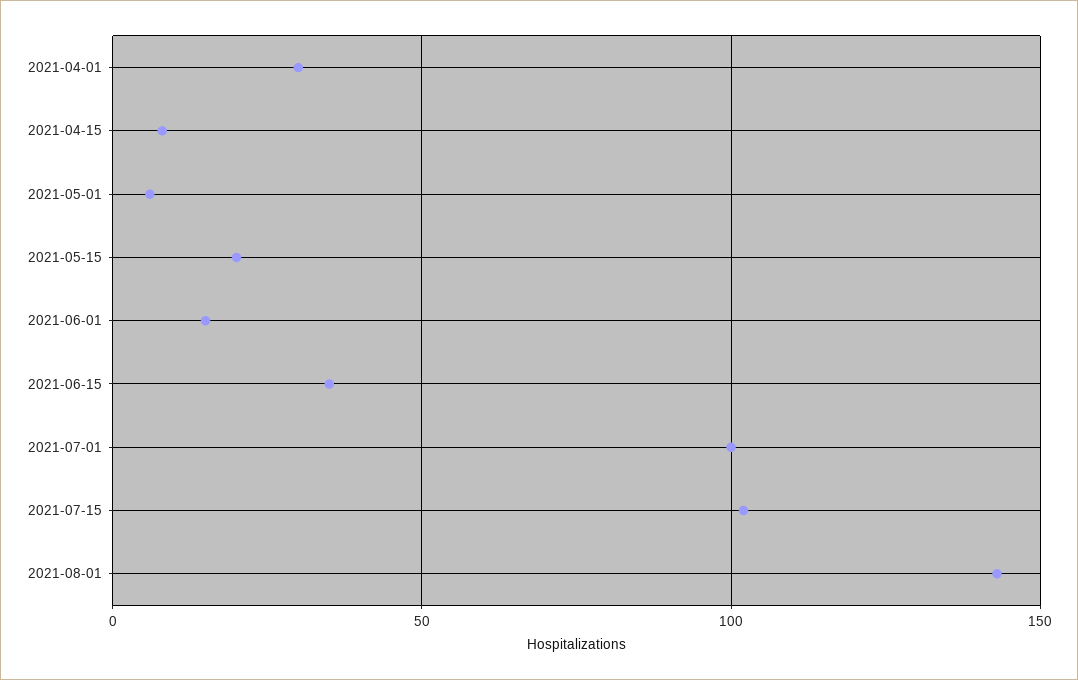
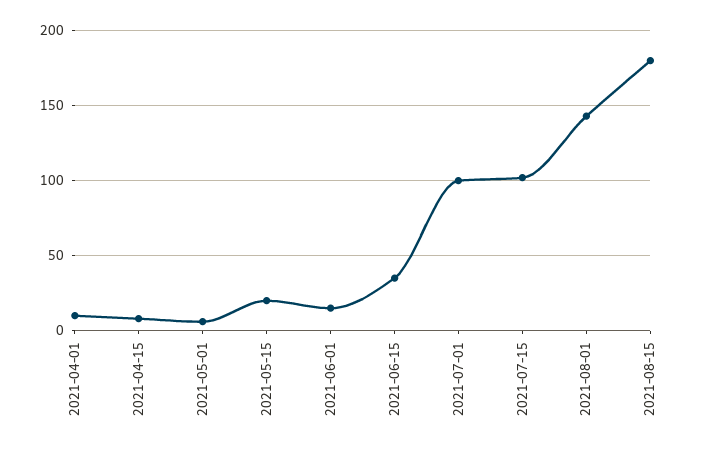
2021-04-01: 30 -> 10
2021-08-15: none -> 180

